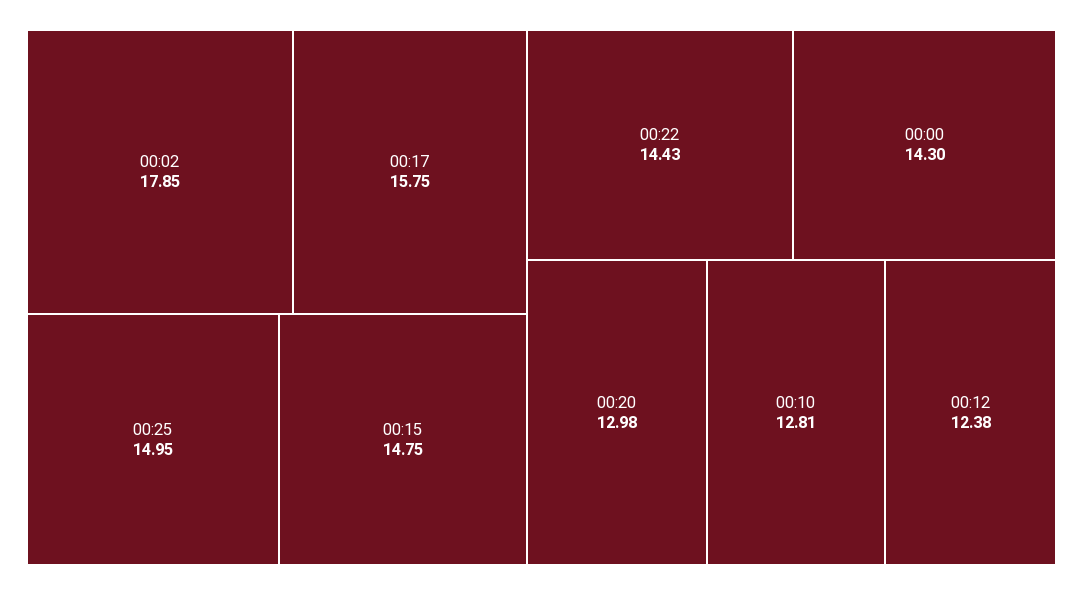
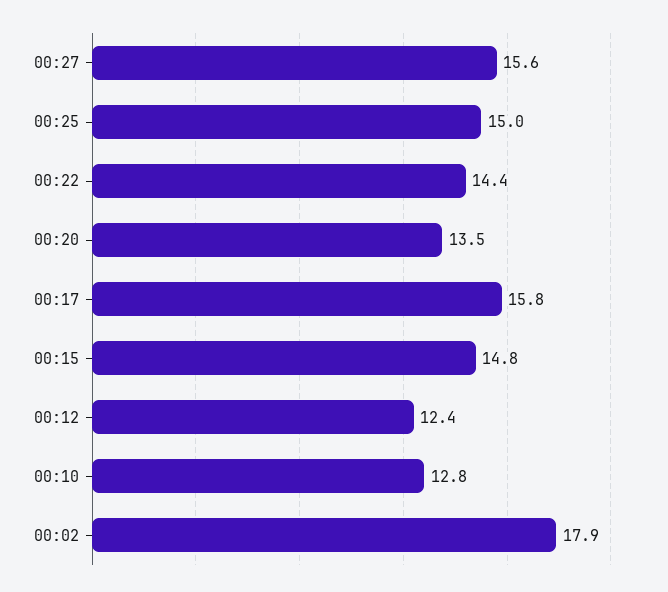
00:00: 14.3 -> none
00:20: 12.98 -> 13.5
00:27: none -> 15.6

